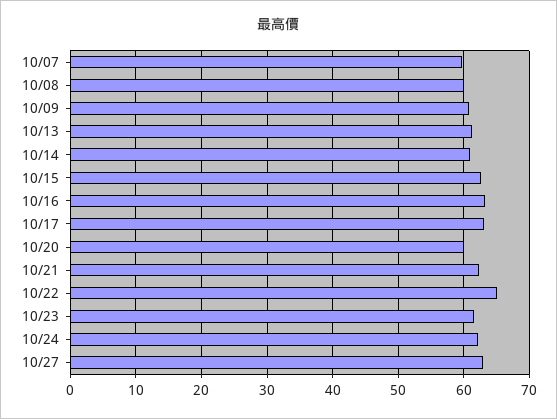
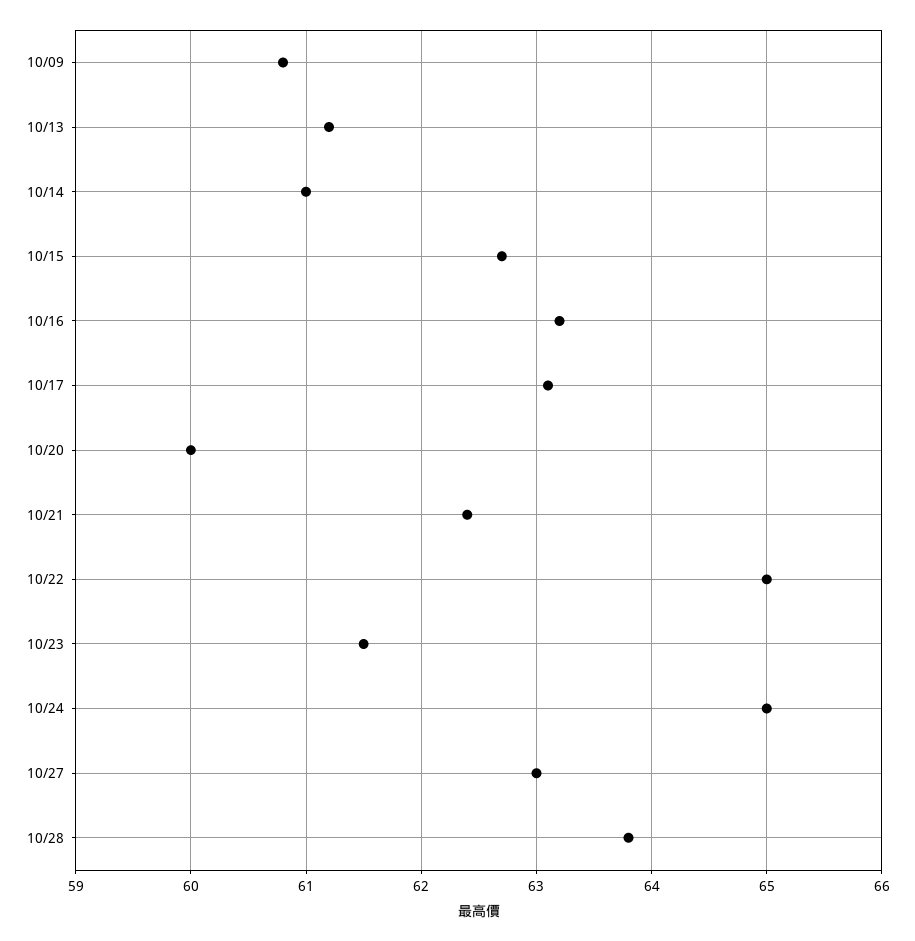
10/07: 60 -> none
10/08: 60 -> none
10/24: 62 -> 65
10/28: none -> 63.8

